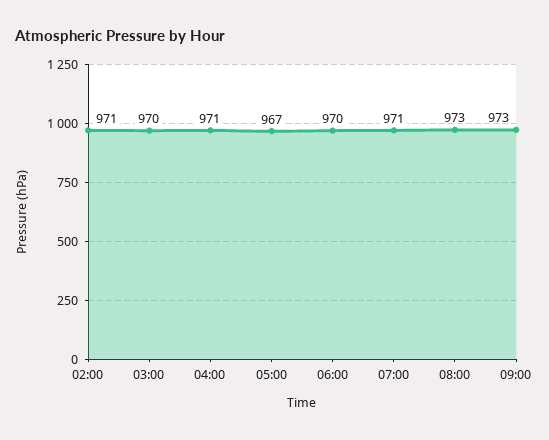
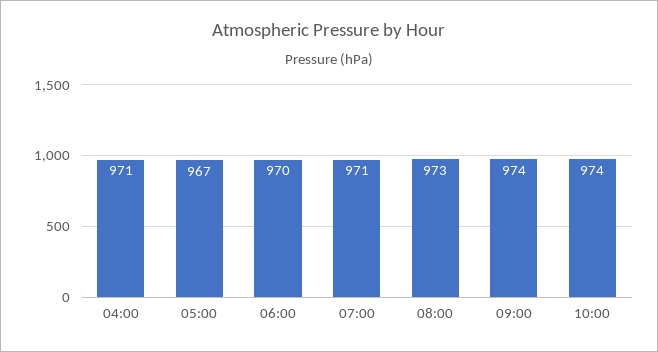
02:00: 971 -> none
03:00: 970 -> none
09:00: 973 -> 974
10:00: none -> 974

